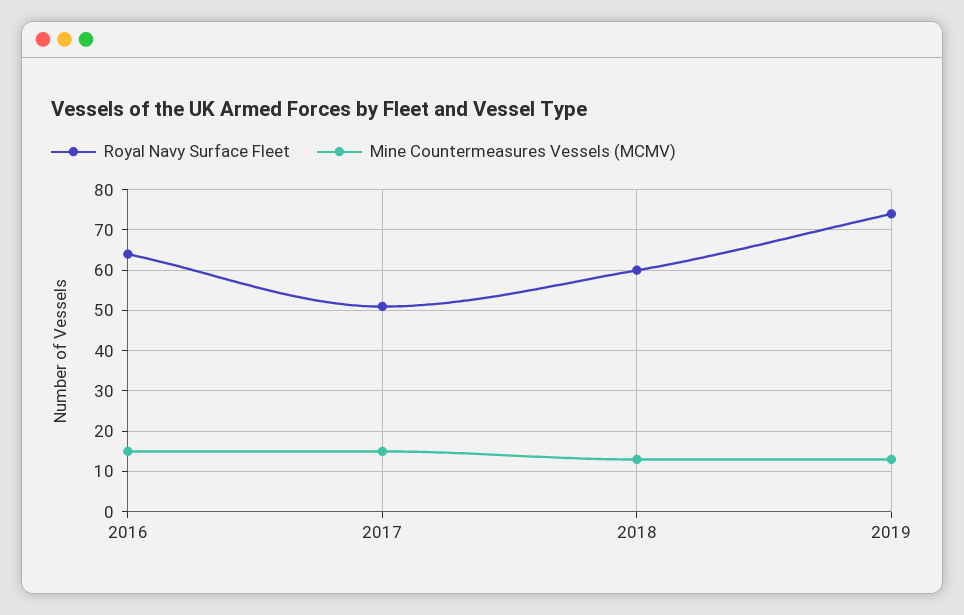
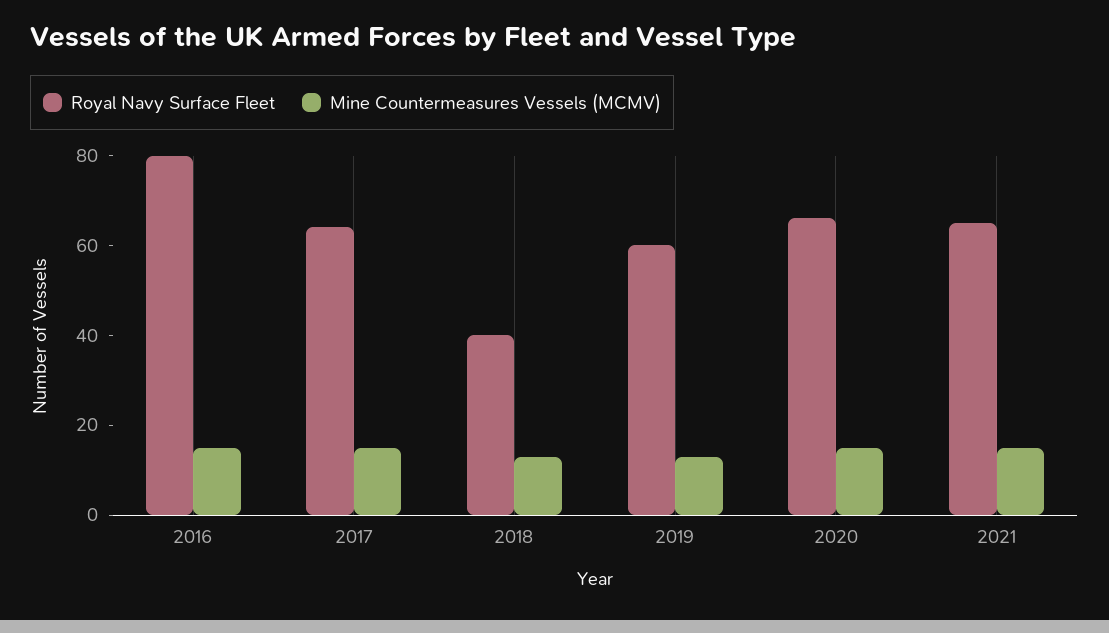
Royal Navy Surface Fleet, 2016: 65 -> 80
Royal Navy Surface Fleet, 2017: 50 -> 65
Royal Navy Surface Fleet, 2018: 60 -> 40
Royal Navy Surface Fleet, 2019: 75 -> 60
Royal Navy Surface Fleet, 2020: none -> 65
Mine Countermeasures Vessels (MCMV), 2020: none -> 15
Royal Navy Surface Fleet, 2021: none -> 65
Mine Countermeasures Vessels (MCMV), 2021: none -> 15

